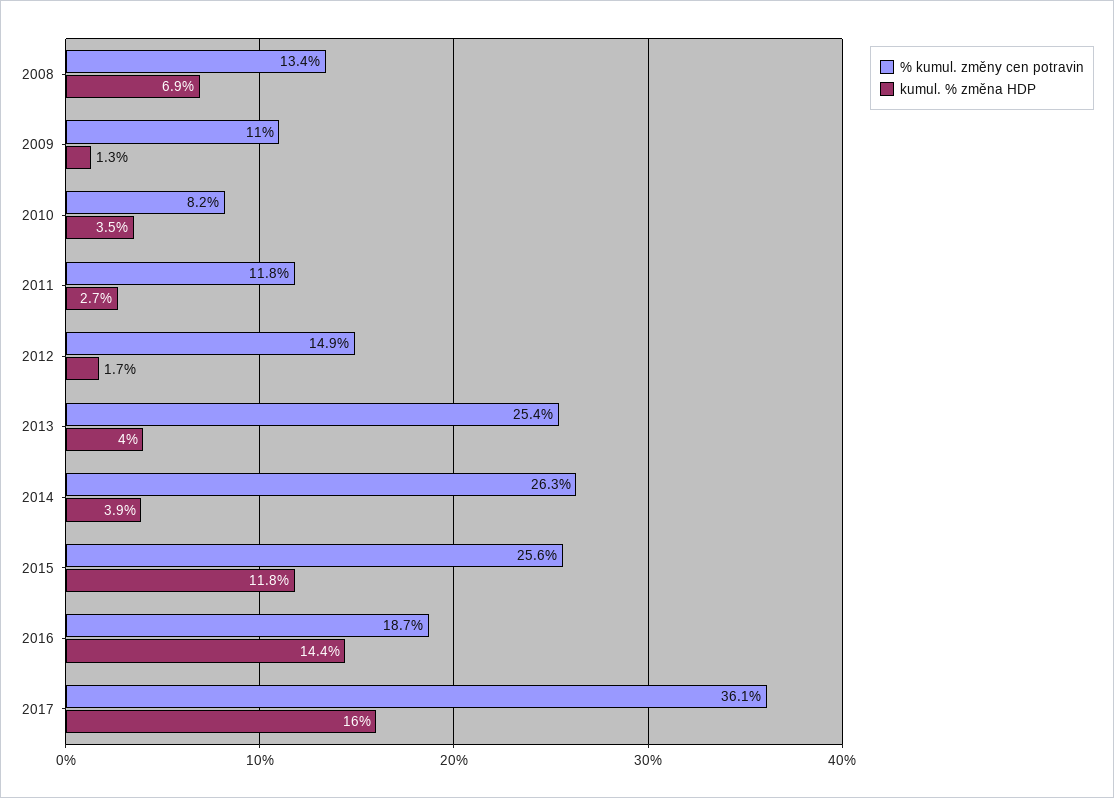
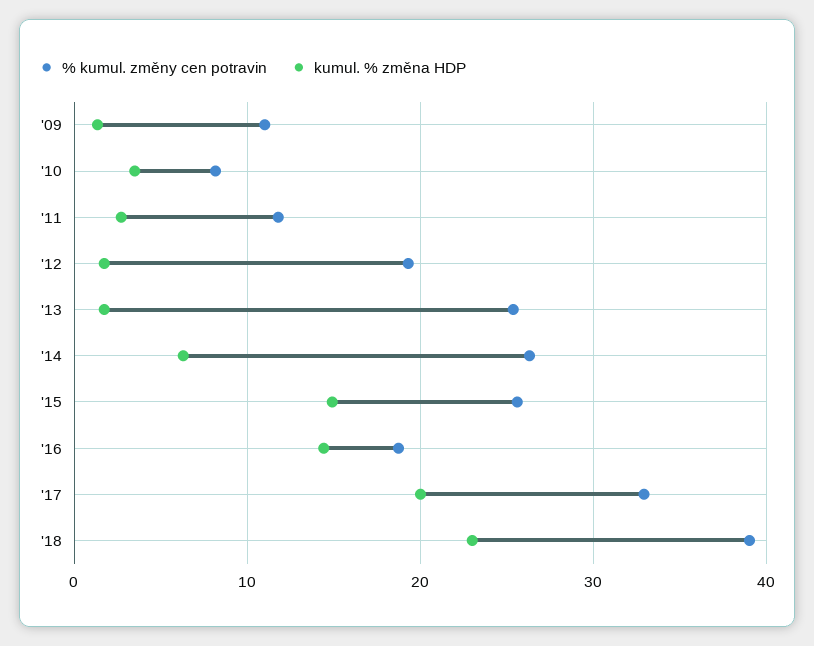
% kumul. změny cen potravin, 2008: 13.4 -> none
kumul. % změna HDP, 2008: 6.9 -> none
% kumul. změny cen potravin, 2012: 14.9 -> 19
kumul. % změna HDP, 2013: 4 -> 2
kumul. % změna HDP, 2014: 3.9 -> 6
kumul. % změna HDP, 2015: 11.8 -> 15
% kumul. změny cen potravin, 2017: 36.1 -> 33
kumul. % změna HDP, 2017: 16 -> 20
% kumul. změny cen potravin, '18: none -> 39
kumul. % změna HDP, '18: none -> 23

